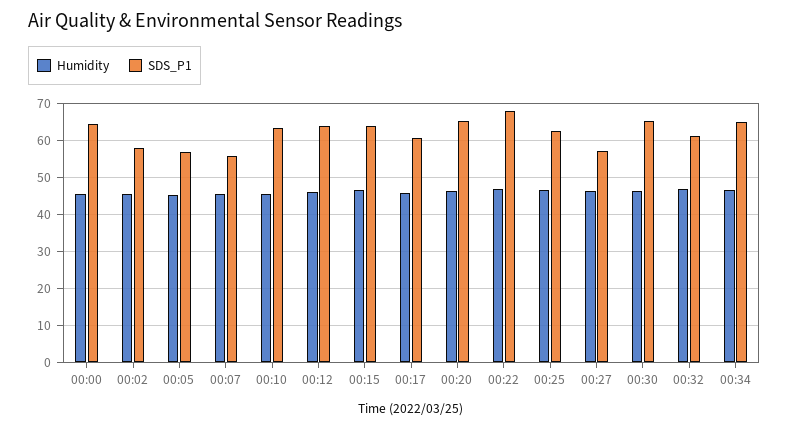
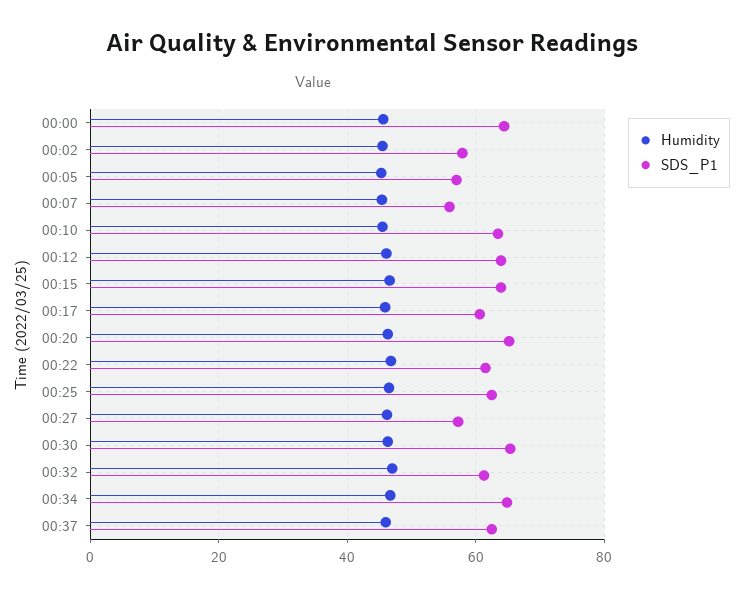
SDS_P1, 00:22: 68 -> 62
Humidity, 00:37: none -> 46
SDS_P1, 00:37: none -> 62

